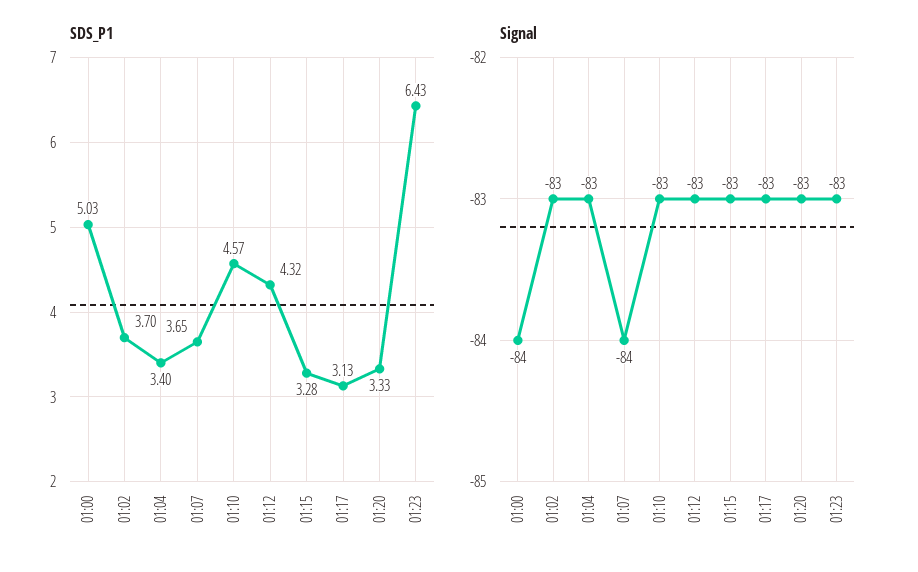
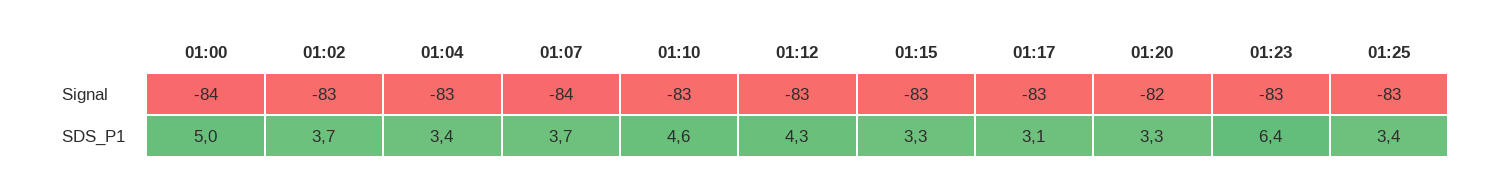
Signal, 01:20: -83 -> -82
Signal, 01:25: none -> -83
SDS_P1, 01:25: none -> 3.4

